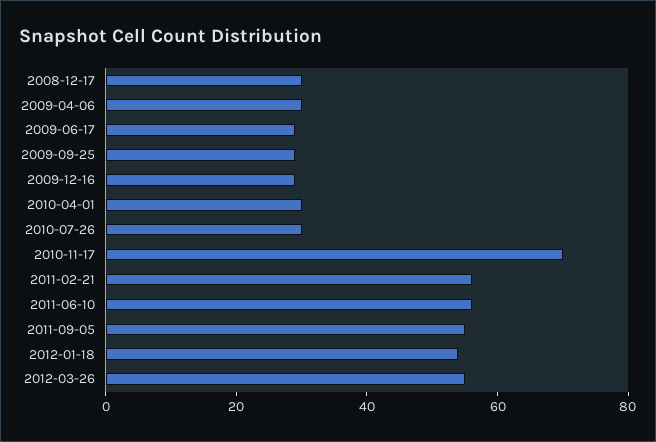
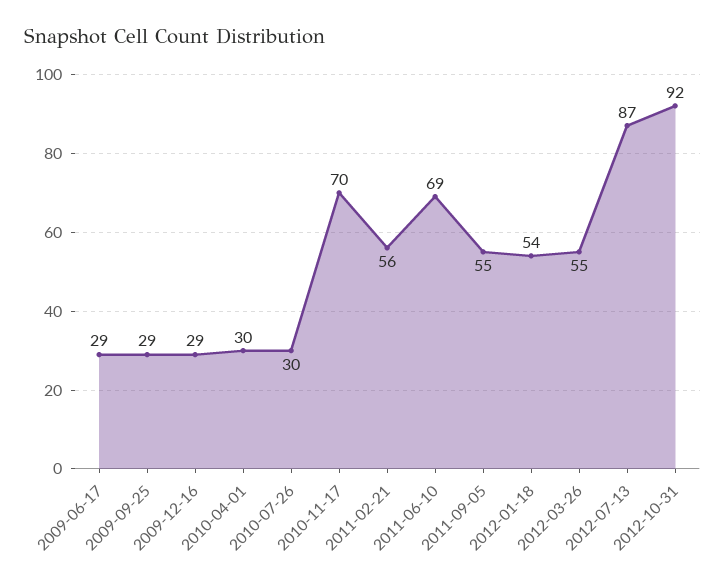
2008-12-17: 30 -> none
2009-04-06: 30 -> none
2011-06-10: 55 -> 69
2012-07-13: none -> 87
2012-10-31: none -> 92

